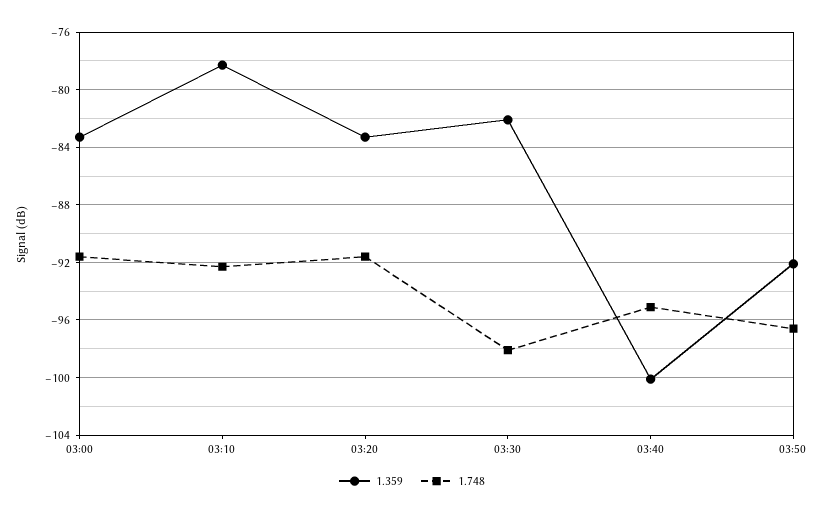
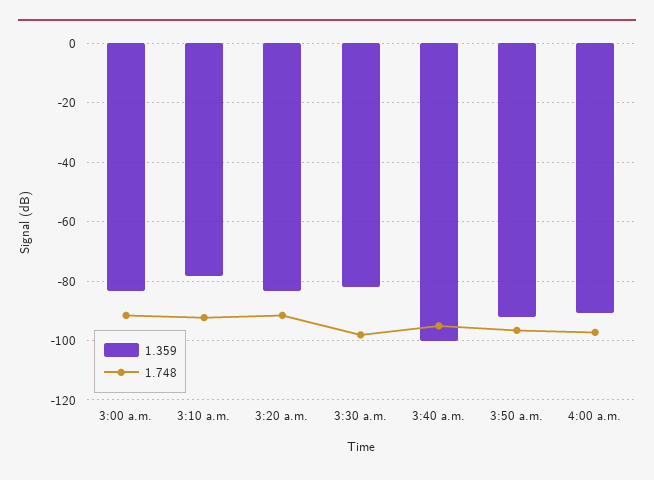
1.359, 4:00 a.m.: none -> -90
1.748, 4:00 a.m.: none -> -97.5

